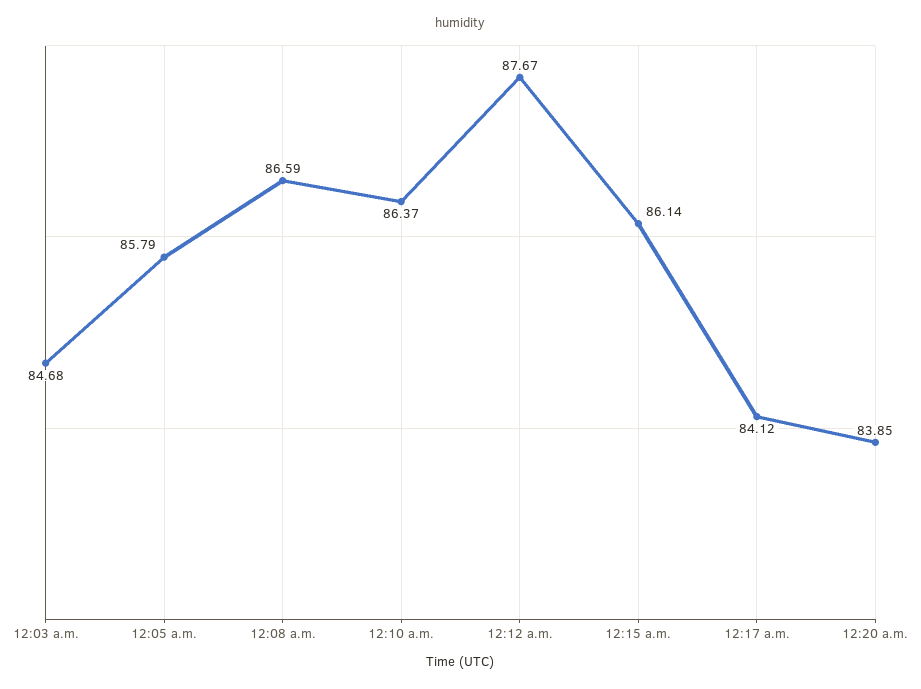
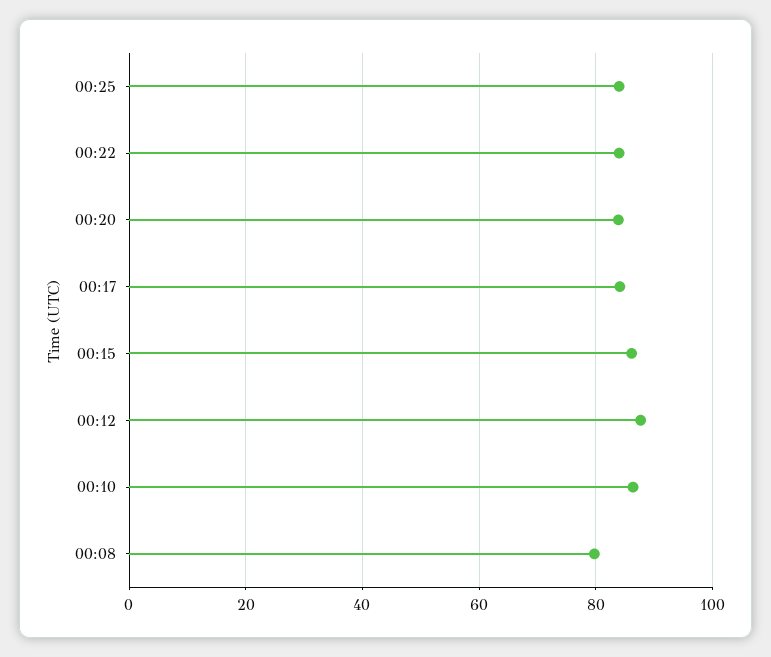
12:03 a.m.: 84.68 -> none
12:05 a.m.: 85.79 -> none
12:08 a.m.: 86.59 -> 80
00:25: none -> 84
00:22: none -> 84

